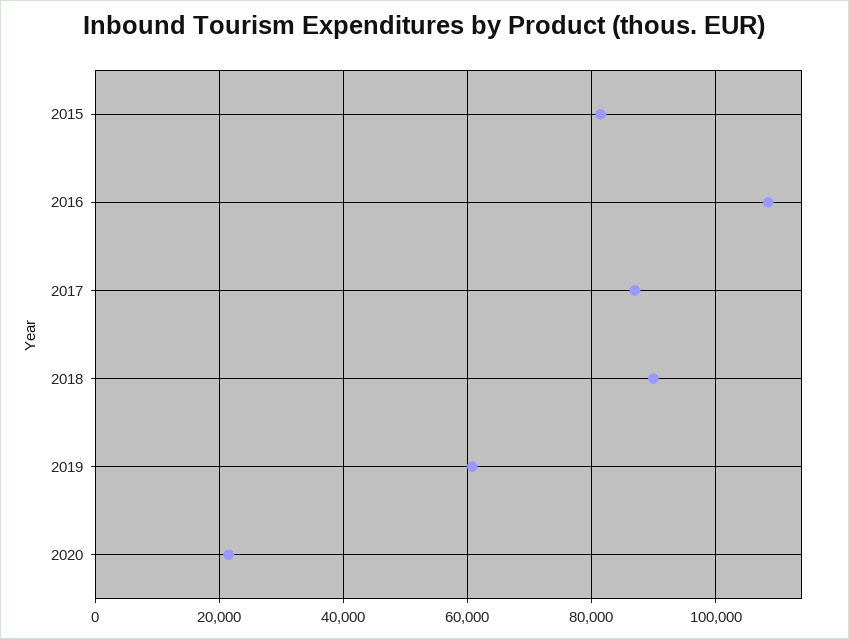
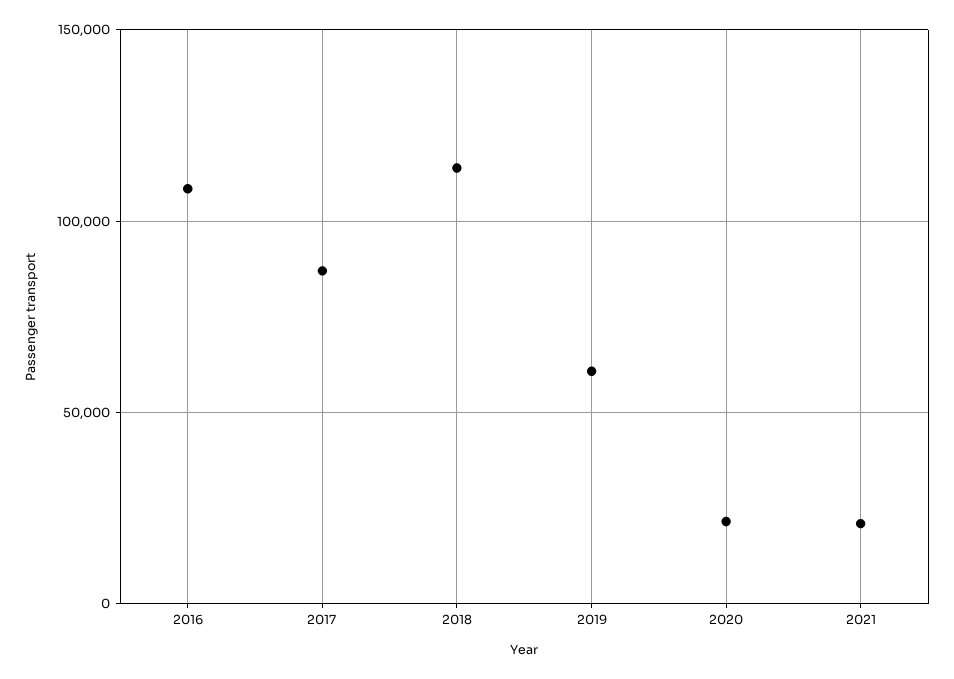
2015: 82000 -> none
2018: 90000 -> 115000
2021: none -> 20000

